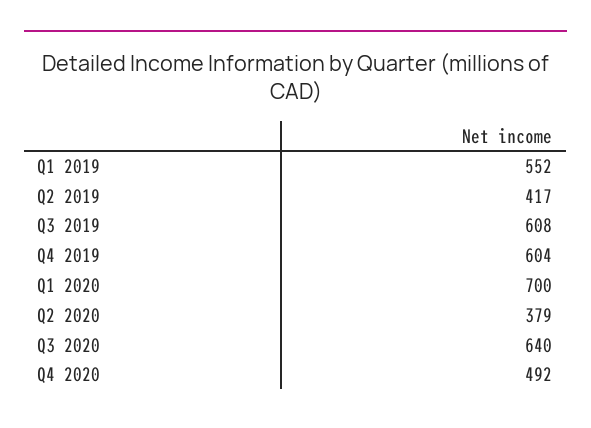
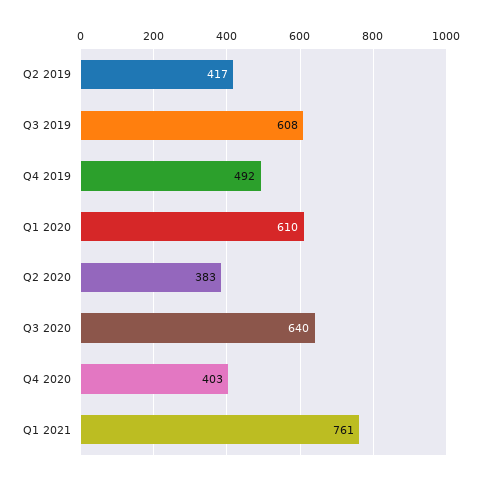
Q1 2019: 552 -> none
Q4 2019: 604 -> 492
Q1 2020: 700 -> 610
Q2 2020: 379 -> 383
Q4 2020: 492 -> 403
Q1 2021: none -> 761

